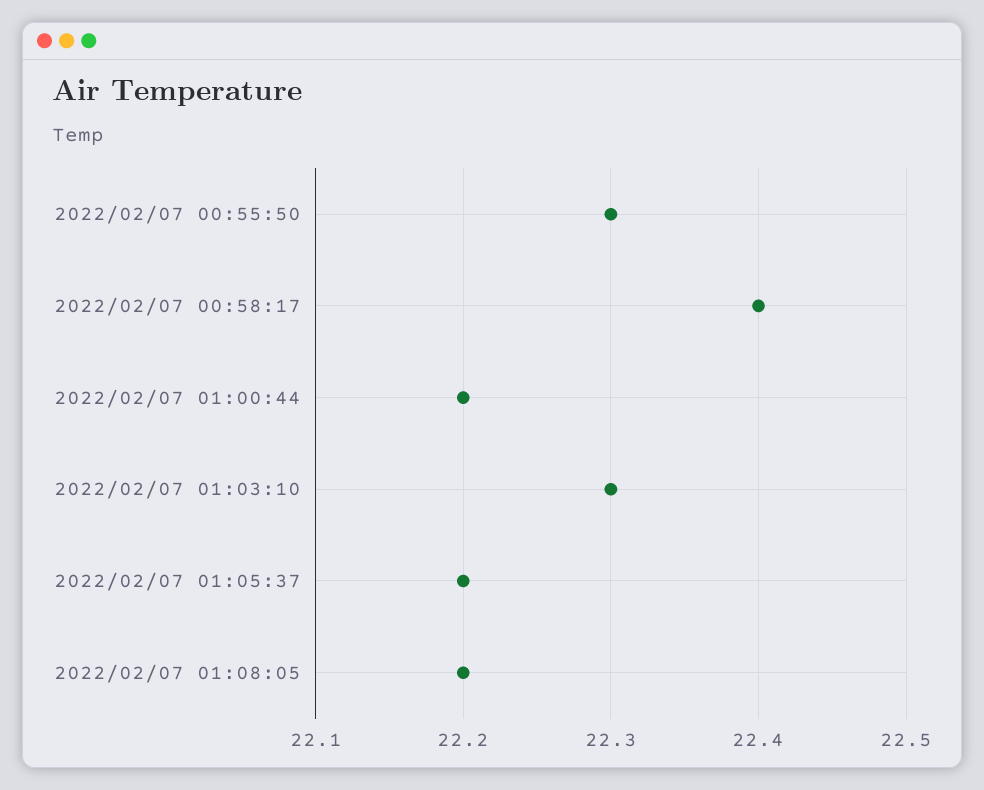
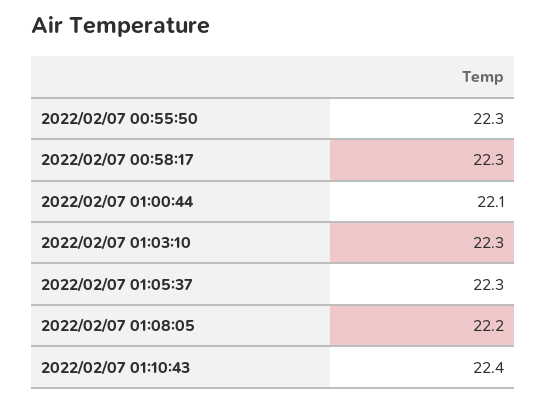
2022/02/07 00:58:17: 22.4 -> 22.3
2022/02/07 01:00:44: 22.2 -> 22.1
2022/02/07 01:05:37: 22.2 -> 22.3
2022/02/07 01:10:43: none -> 22.4

